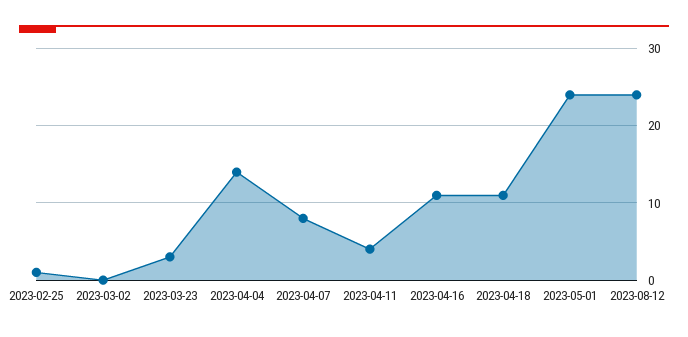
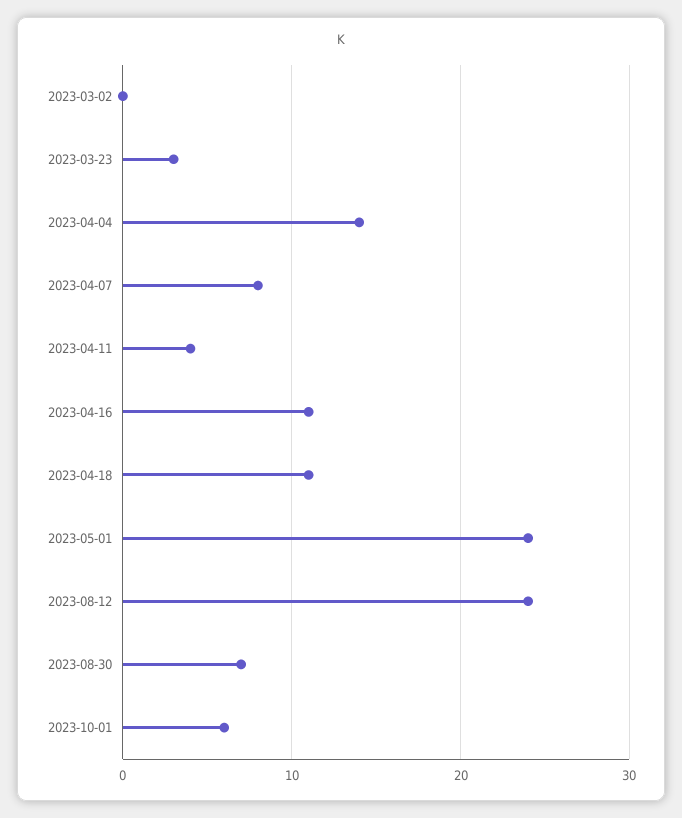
2023-02-25: 1 -> none
2023-08-30: none -> 7
2023-10-01: none -> 6

